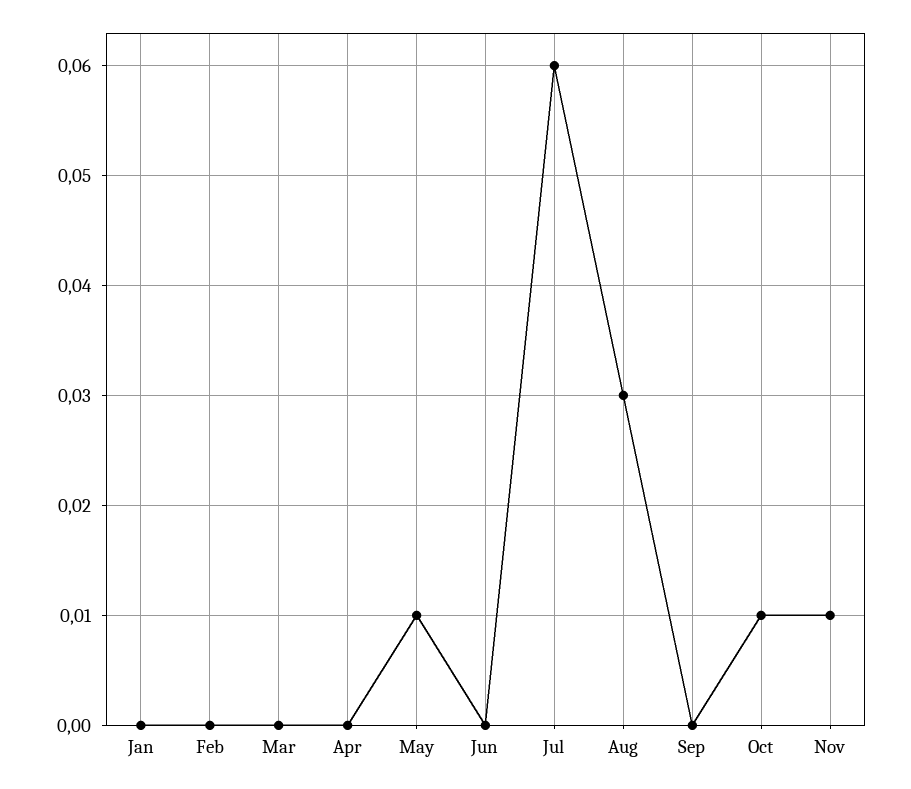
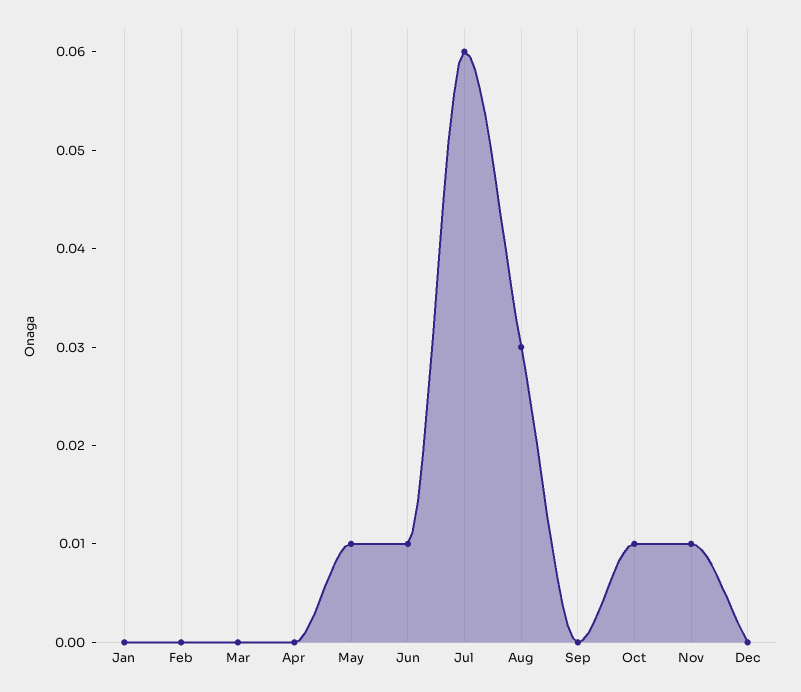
Jun: 0 -> 0.01
Dec: none -> 0

